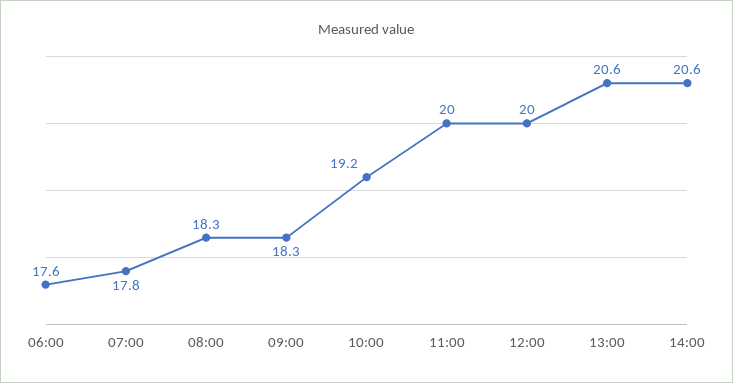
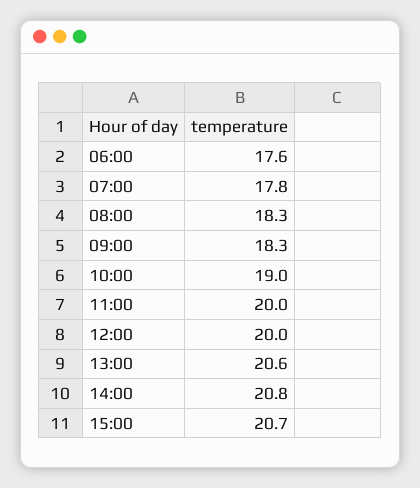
10:00: 19.2 -> 19
14:00: 20.6 -> 20.8
15:00: none -> 20.7

